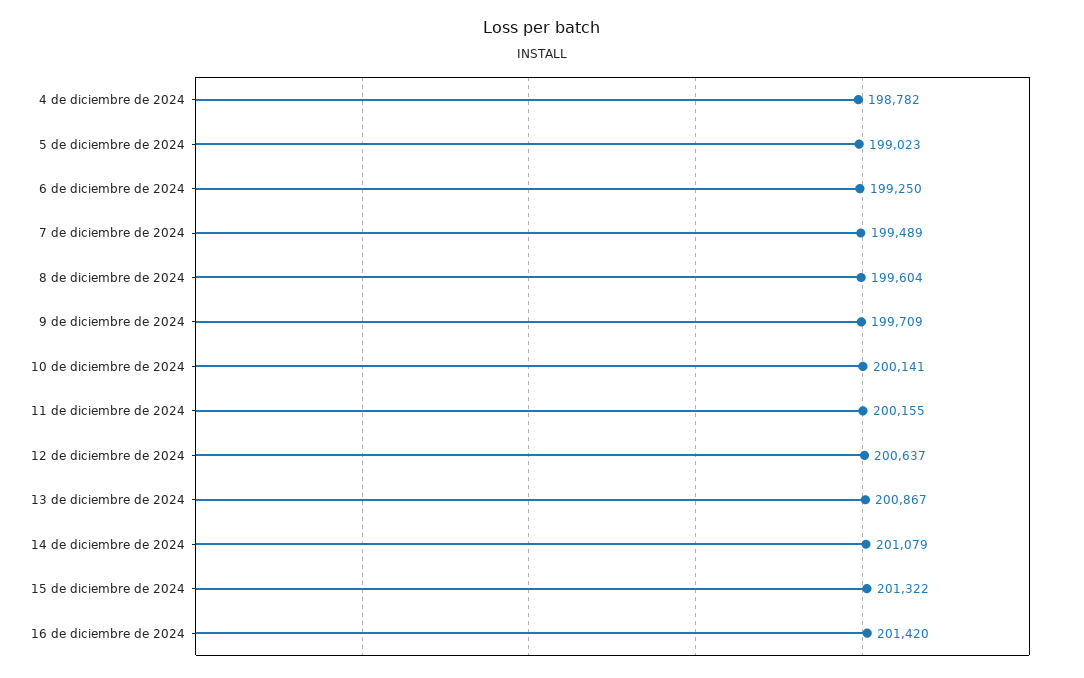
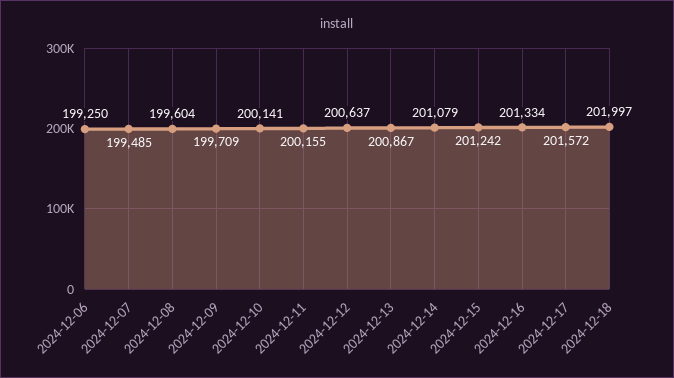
4 de diciembre de 2024: 198782 -> none
5 de diciembre de 2024: 199023 -> none
7 de diciembre de 2024: 199489 -> 199485
15 de diciembre de 2024: 201322 -> 201242
16 de diciembre de 2024: 201420 -> 201334
2024-12-17: none -> 201572
2024-12-18: none -> 201997

